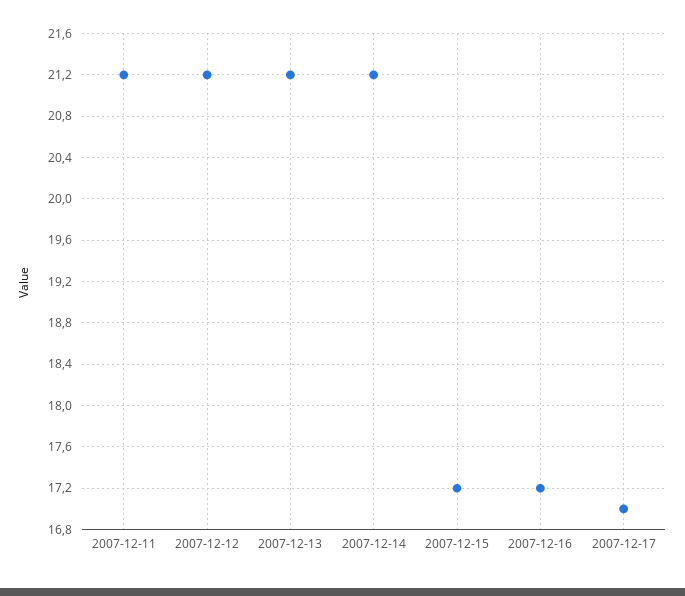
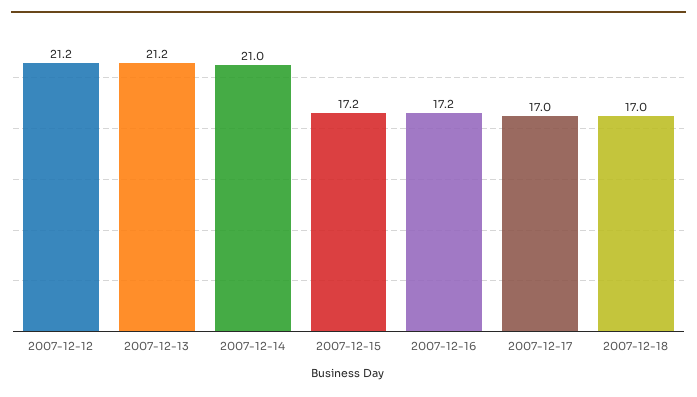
2007-12-11: 21.2 -> none
2007-12-14: 21.2 -> 21
2007-12-18: none -> 17

